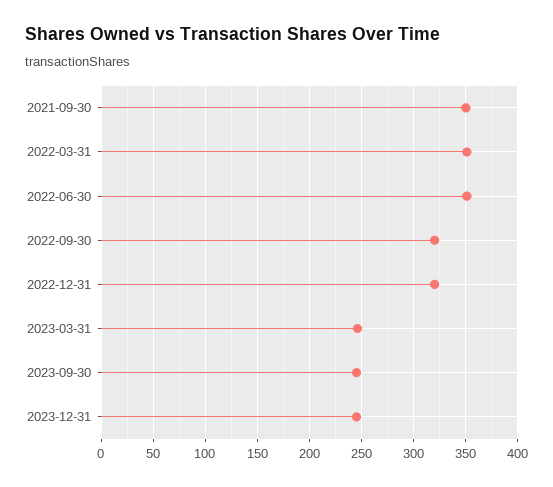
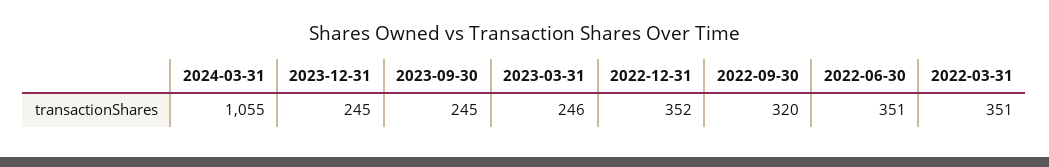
2021-09-30: 350 -> none
2022-12-31: 320 -> 352
2024-03-31: none -> 1055

